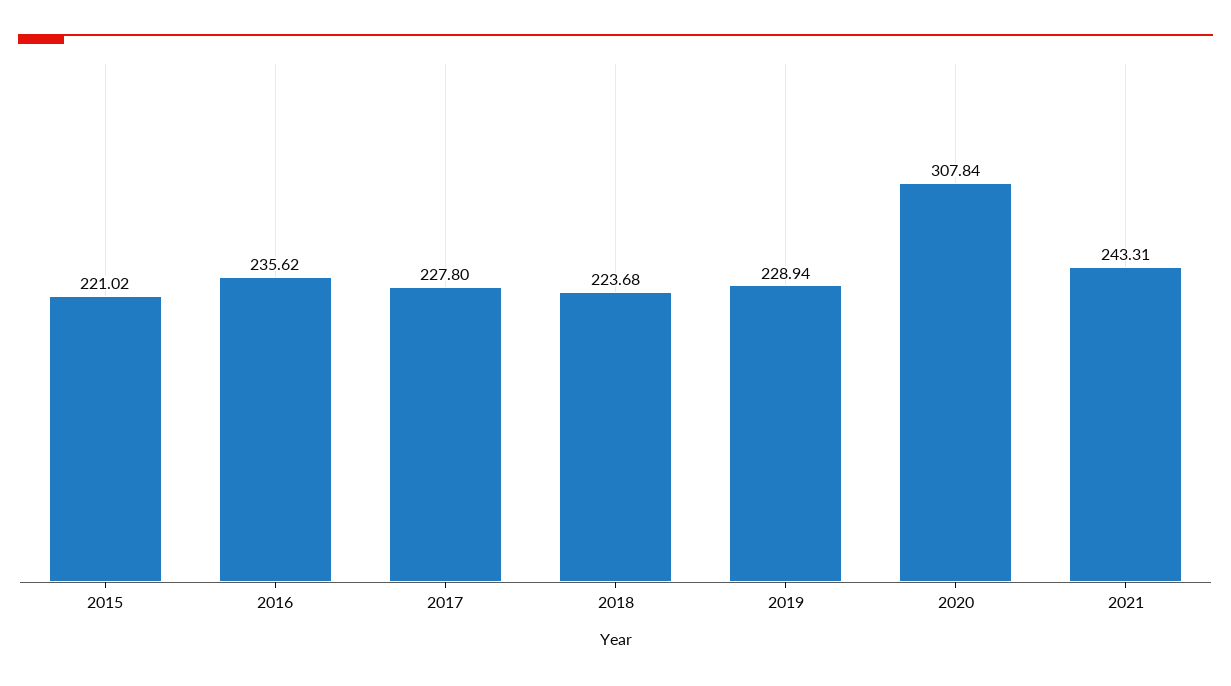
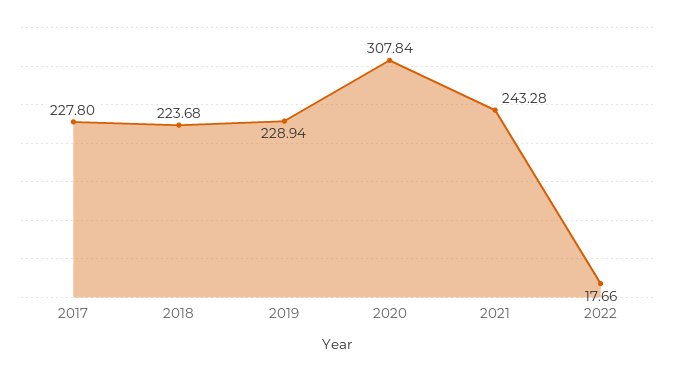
2015: 221.02 -> none
2016: 235.62 -> none
2021: 243.31 -> 243.28
2022: none -> 17.66

